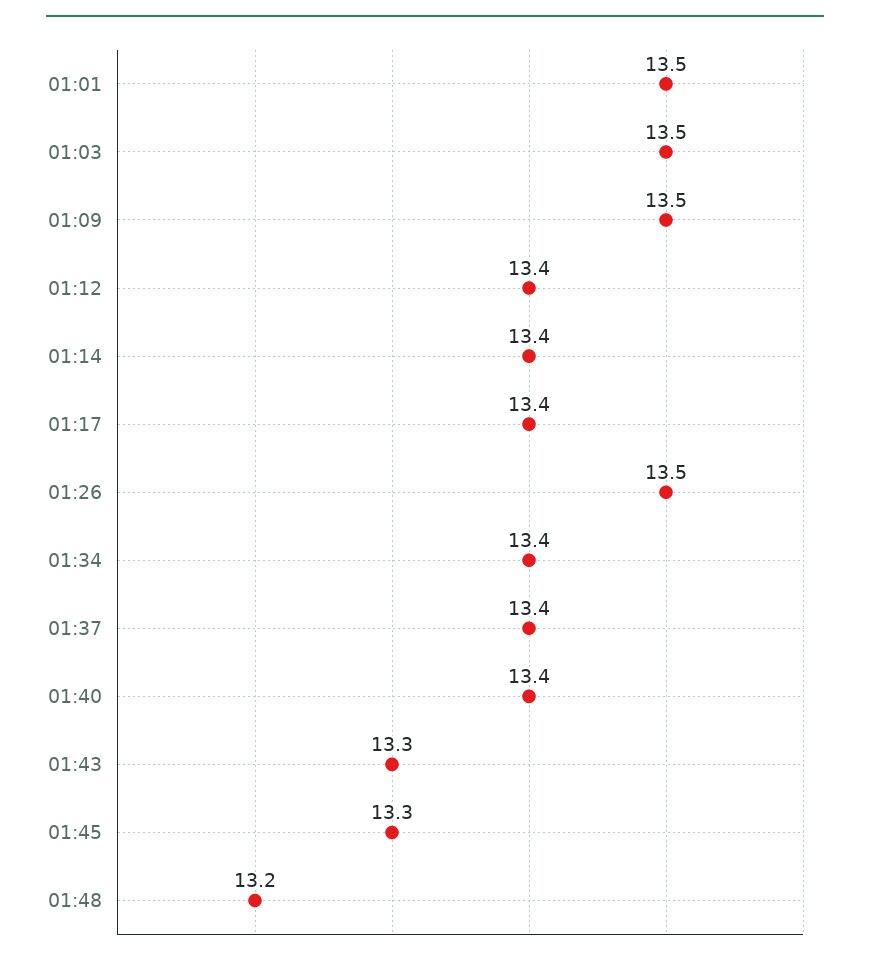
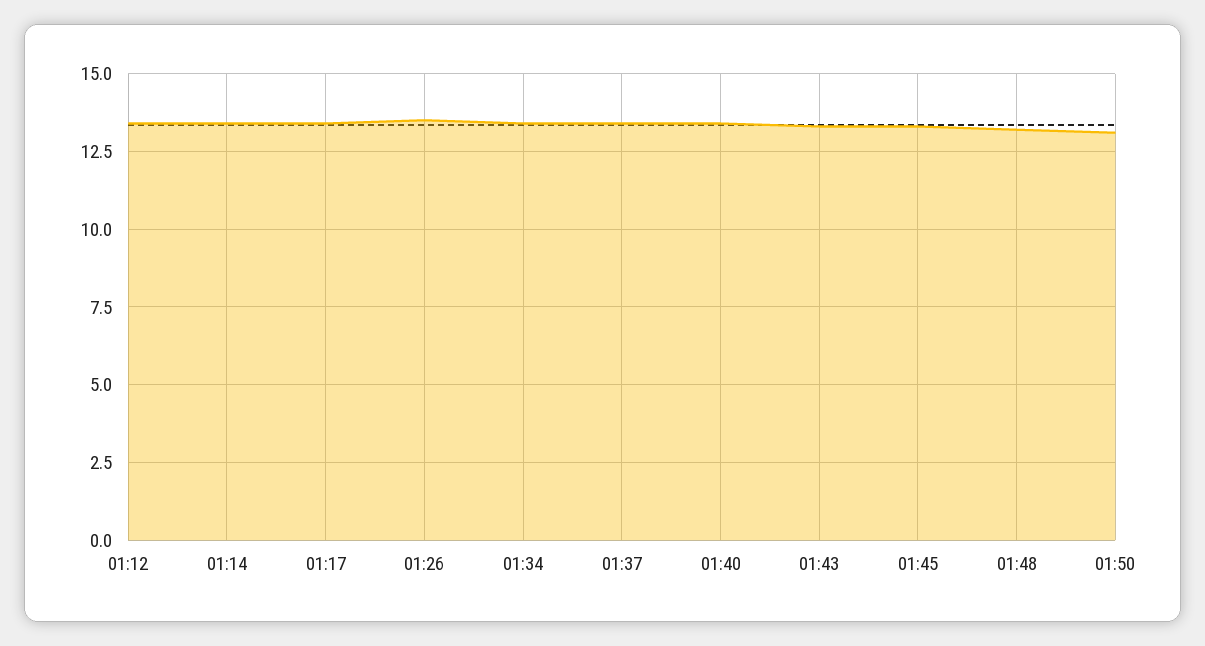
01:01: 13.5 -> none
01:03: 13.5 -> none
01:09: 13.5 -> none
01:50: none -> 13

